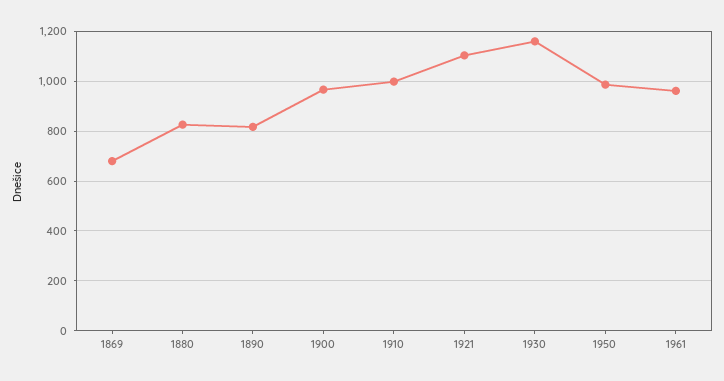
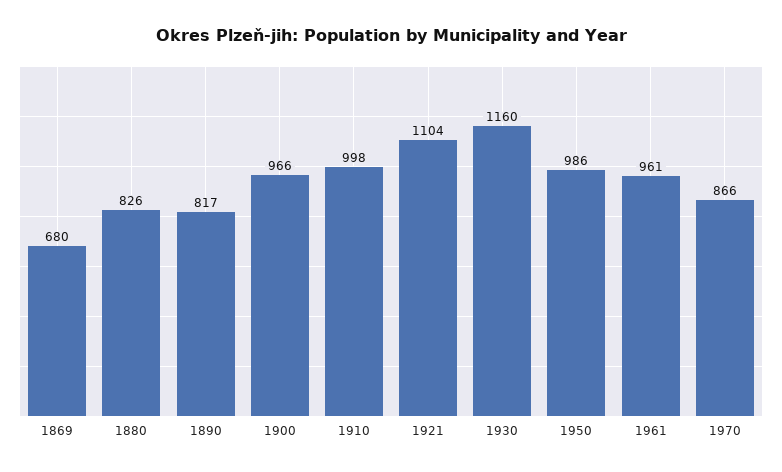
1970: none -> 866

